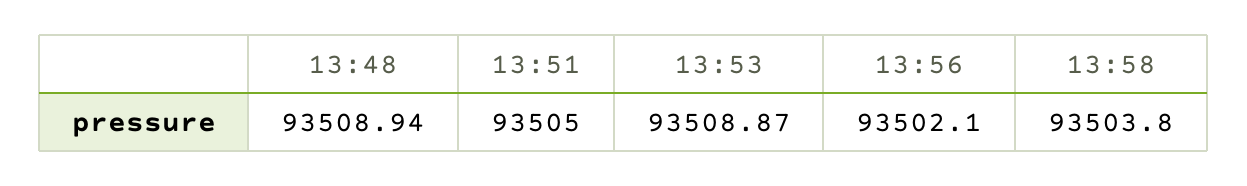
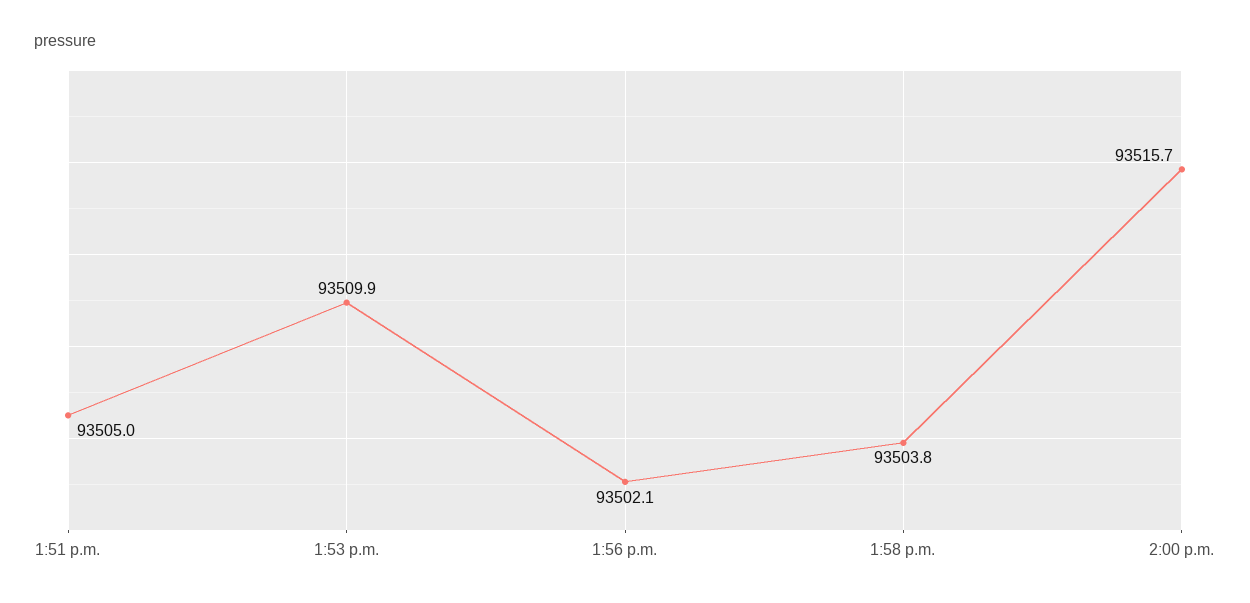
13:48: 93508.94 -> none
13:53: 93508.87 -> 93509.9
2:00 p.m.: none -> 93515.7

